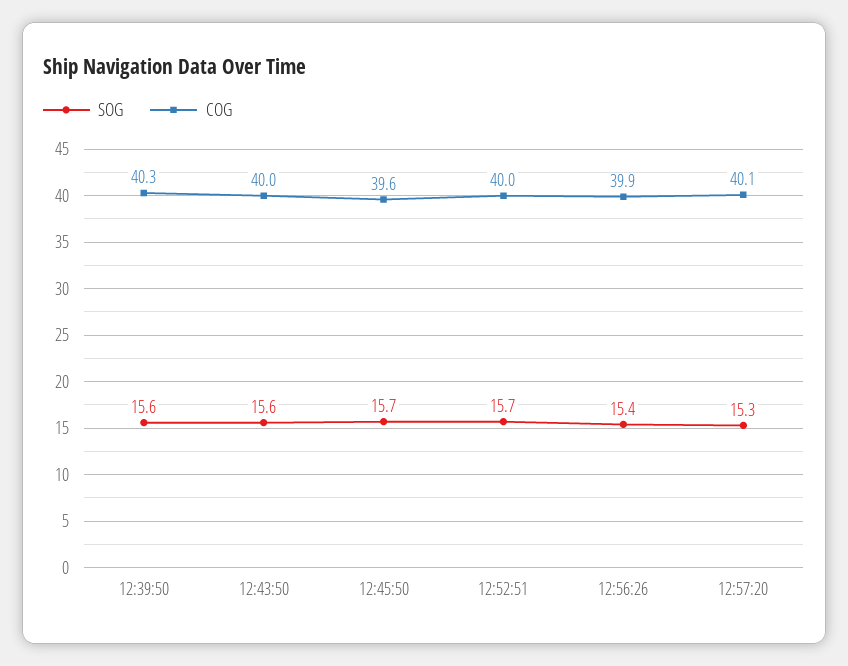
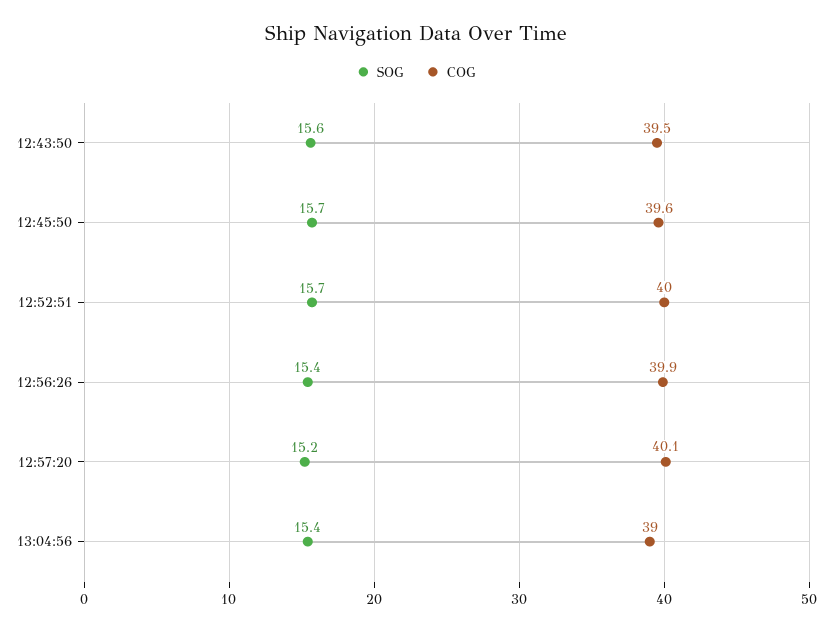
SOG, 12:39:50: 15.6 -> none
COG, 12:39:50: 40.3 -> none
COG, 12:43:50: 40 -> 39.5
SOG, 12:57:20: 15.3 -> 15.2
SOG, 13:04:56: none -> 15.4
COG, 13:04:56: none -> 39

